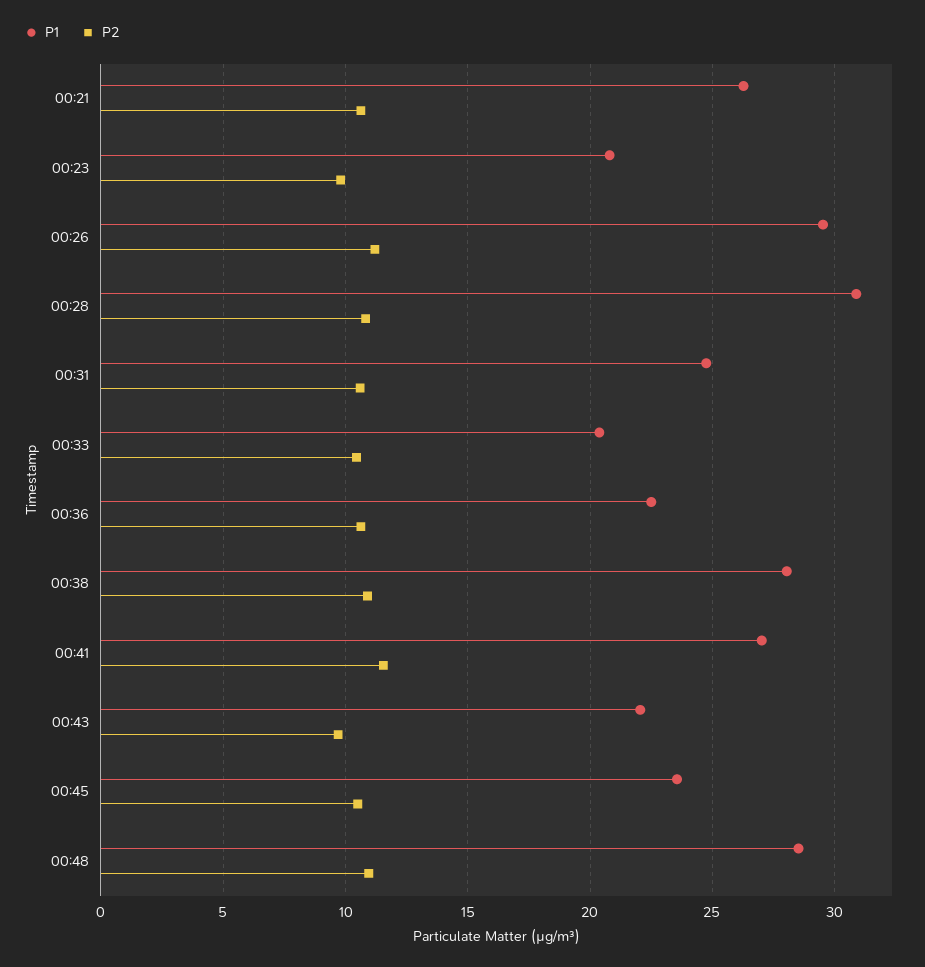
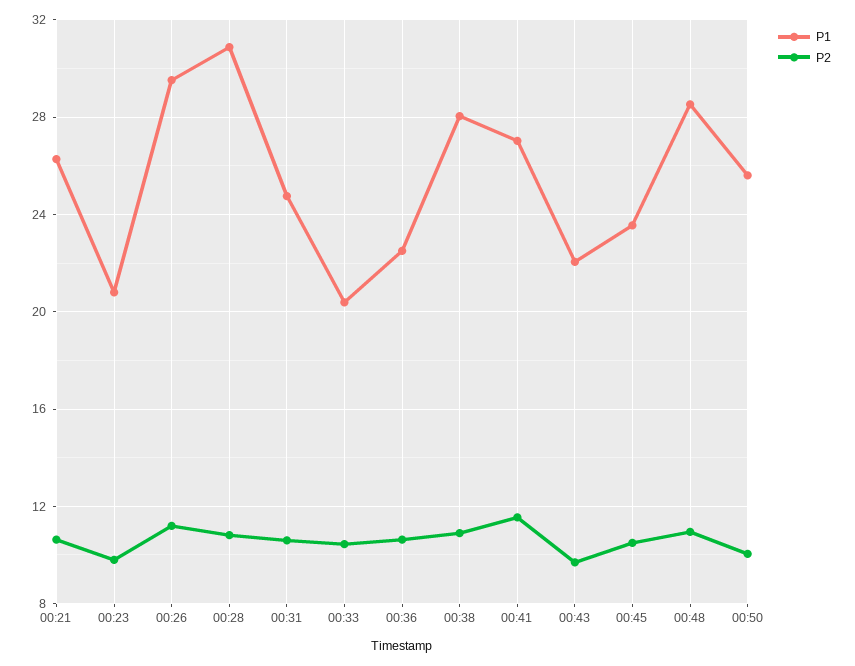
P1, 00:50: none -> 25.5
P2, 00:50: none -> 10

